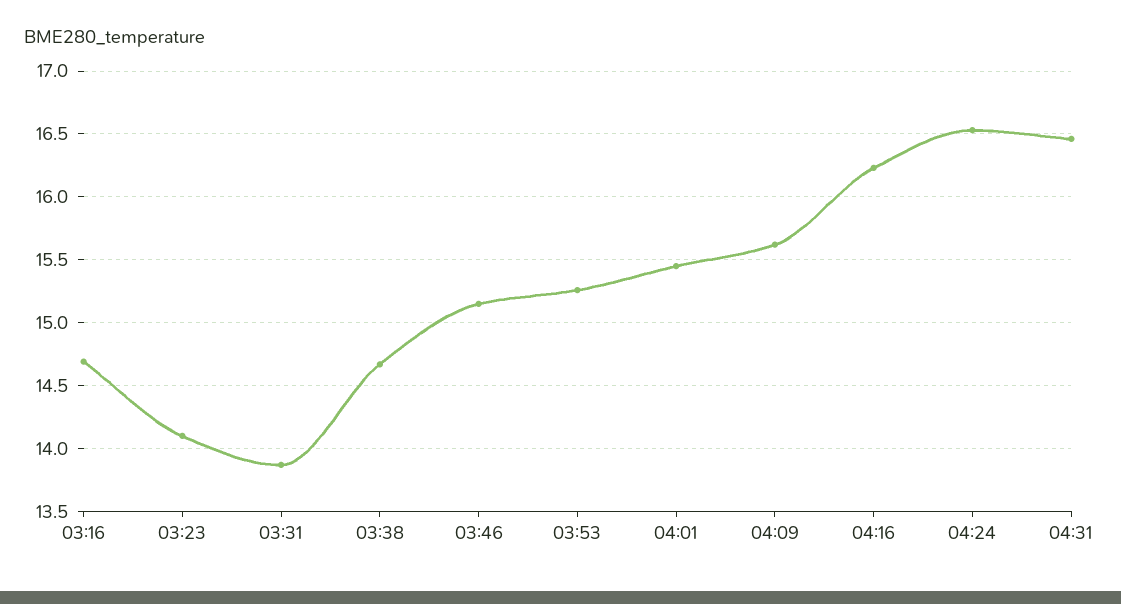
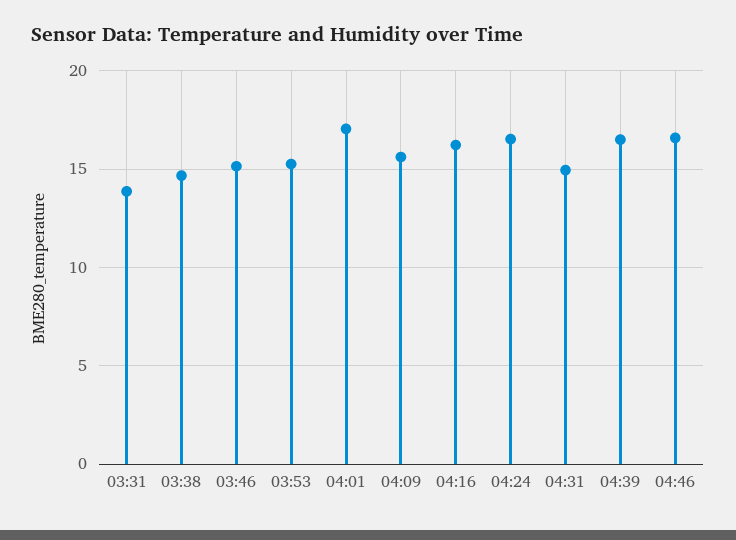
03:16: 14.7 -> none
03:23: 14.1 -> none
04:01: 15.45 -> 17
04:31: 16.45 -> 15
04:39: none -> 16.5
04:46: none -> 16.5

